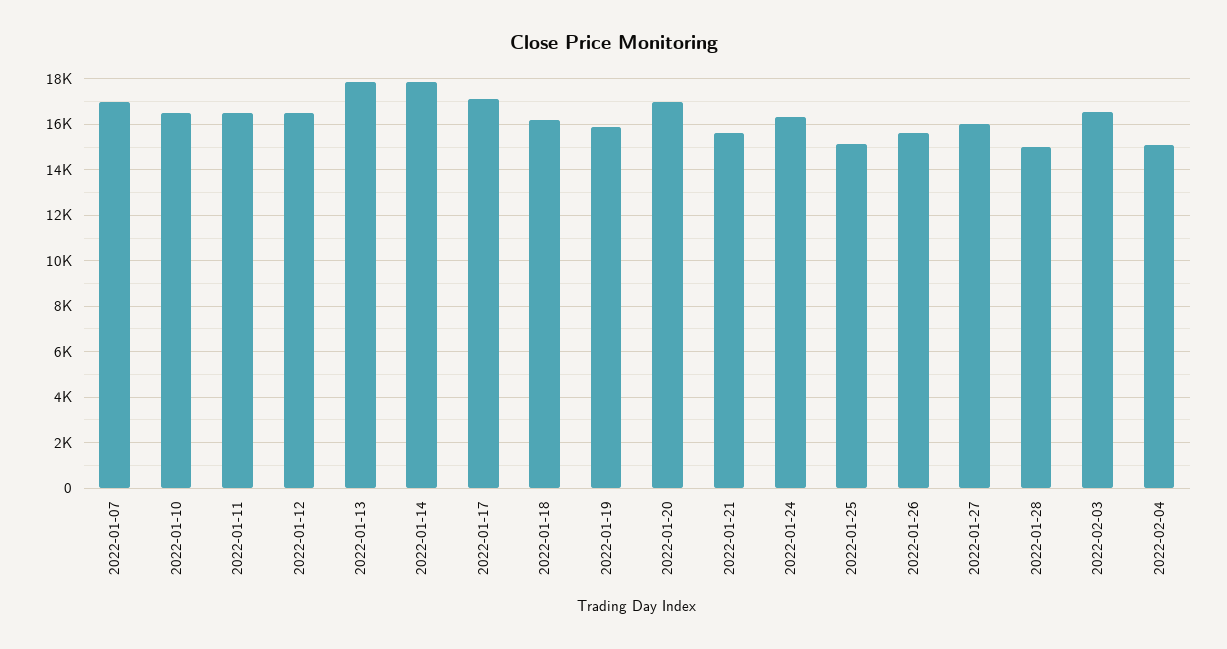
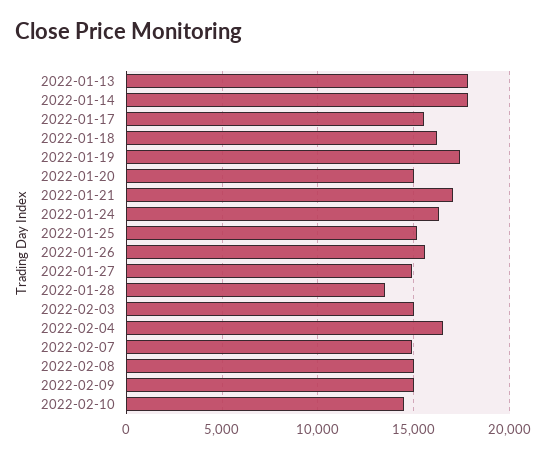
2022-01-07: 17000 -> none
2022-01-10: 16500 -> none
2022-01-11: 16500 -> none
2022-01-12: 16500 -> none
2022-01-17: 17000 -> 15500
2022-01-19: 16000 -> 17500
2022-01-20: 17000 -> 15000
2022-01-21: 15500 -> 17000
2022-01-27: 16000 -> 15000
2022-01-28: 15000 -> 13500
2022-02-03: 16500 -> 15000
2022-02-04: 15000 -> 16500
2022-02-07: none -> 15000
2022-02-08: none -> 15000
2022-02-09: none -> 15000
2022-02-10: none -> 14500

